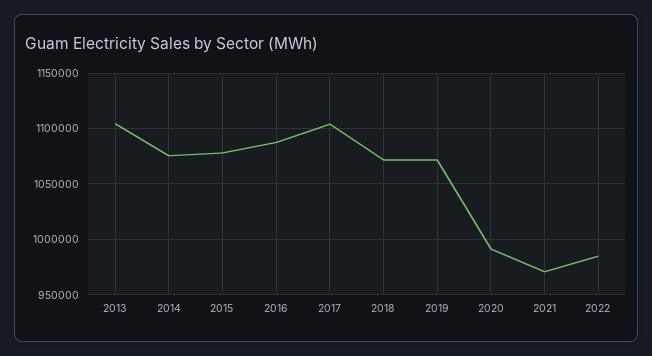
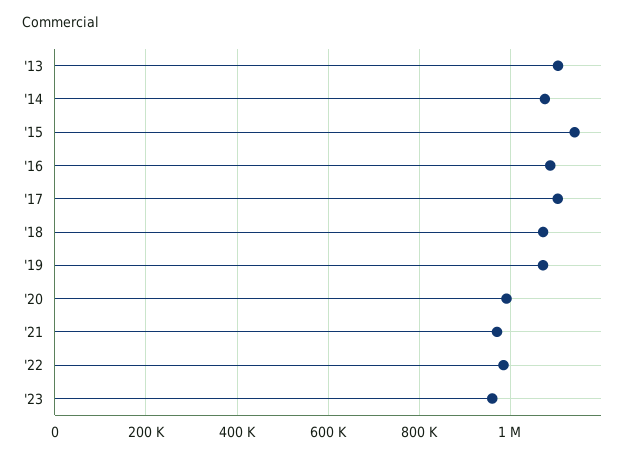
2015: 1080000 -> 1140000
'23: none -> 960000

